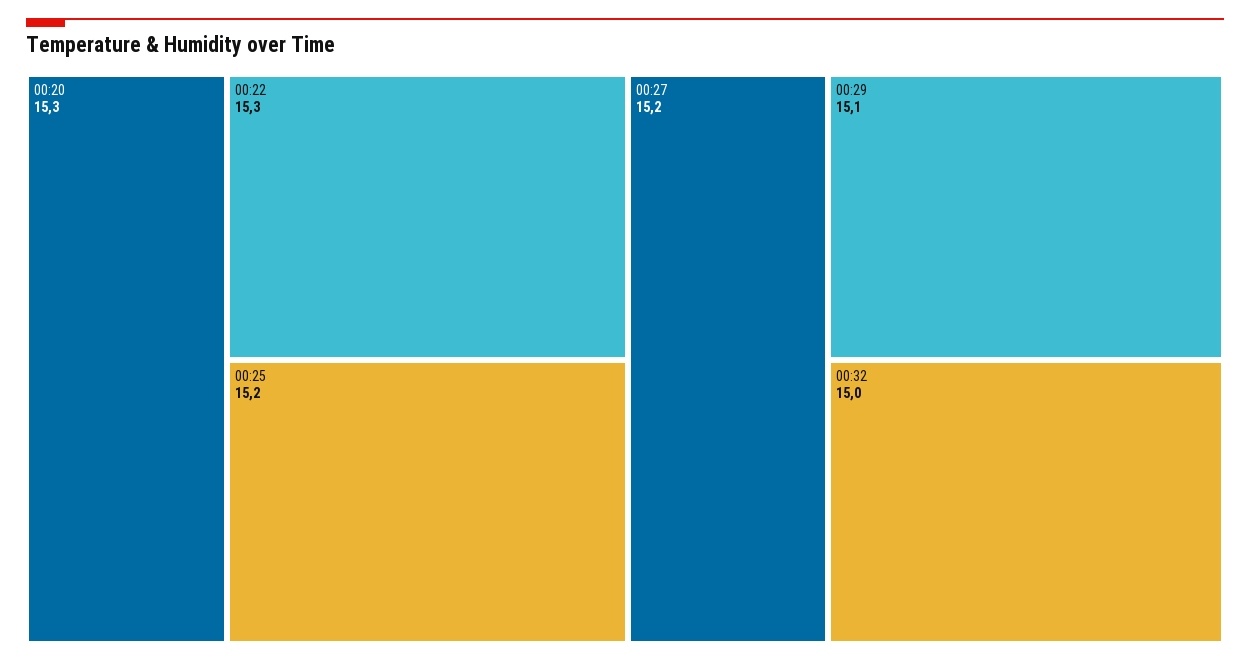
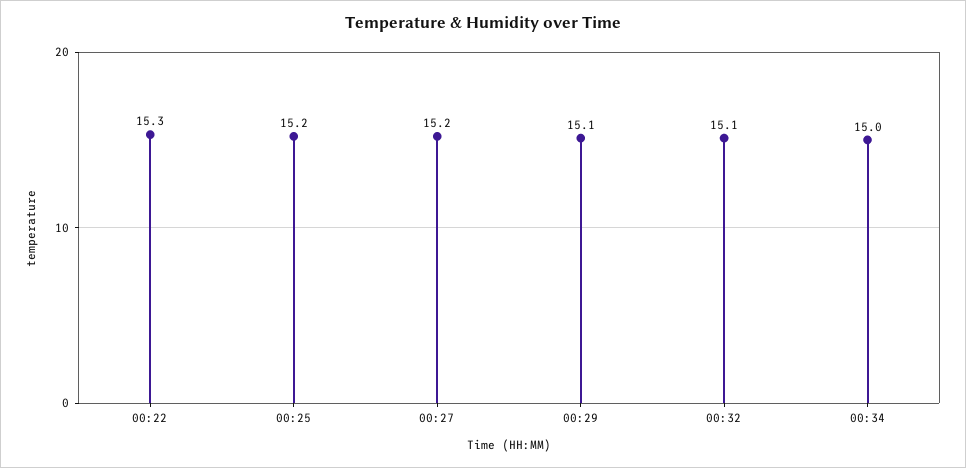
00:20: 15.3 -> none
00:32: 15 -> 15.1
00:34: none -> 15

